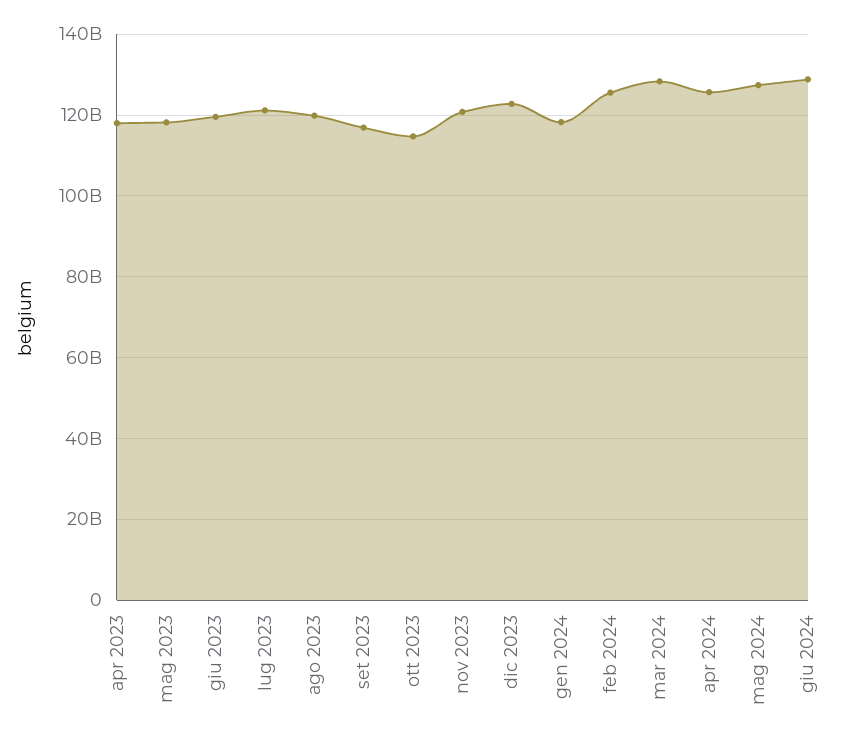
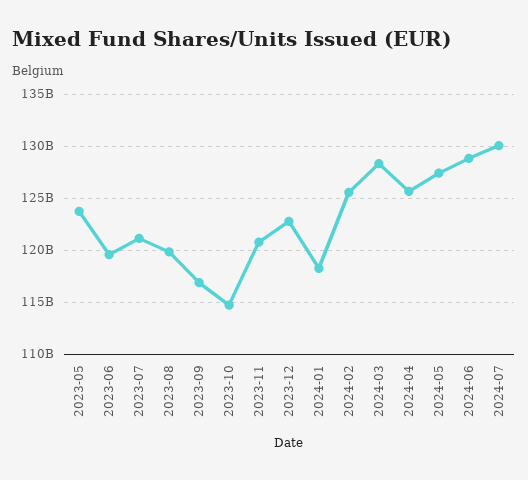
apr 2023: 118000000000 -> none
mag 2023: 118000000000 -> 124000000000
2024-07: none -> 130000000000

